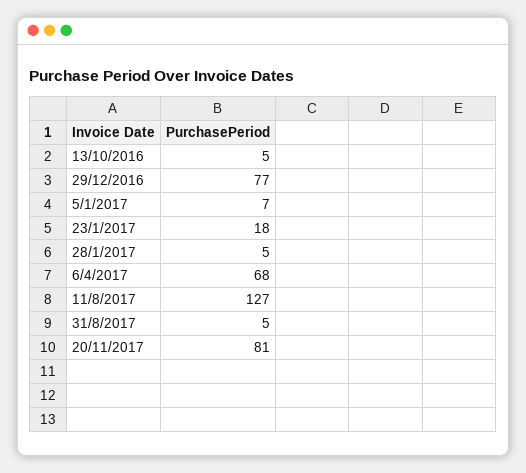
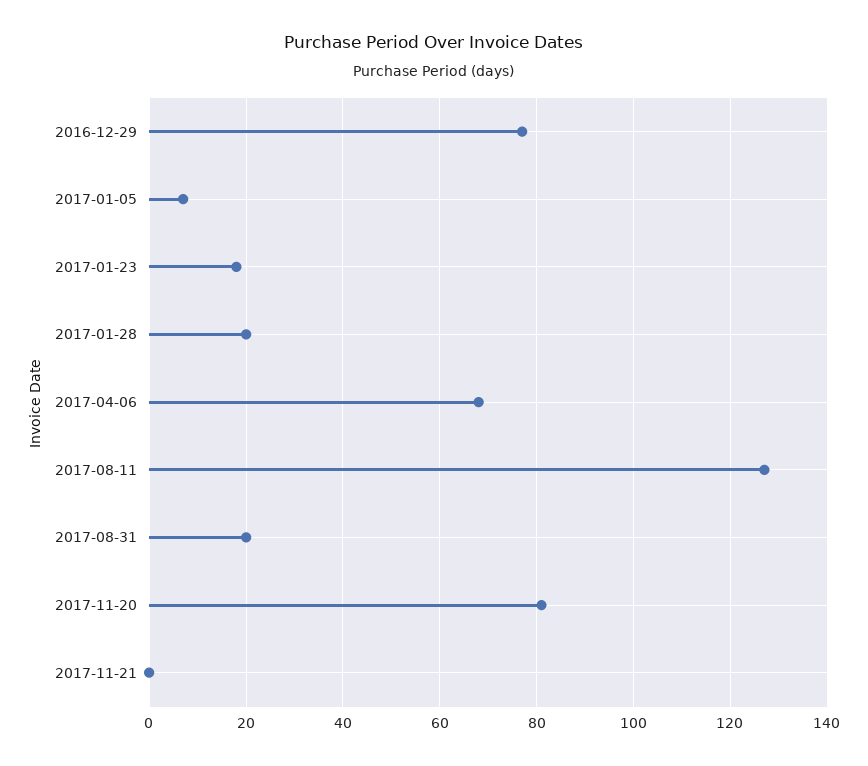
13/10/2016: 5 -> none
28/1/2017: 5 -> 20
31/8/2017: 5 -> 20
2017-11-21: none -> 0

